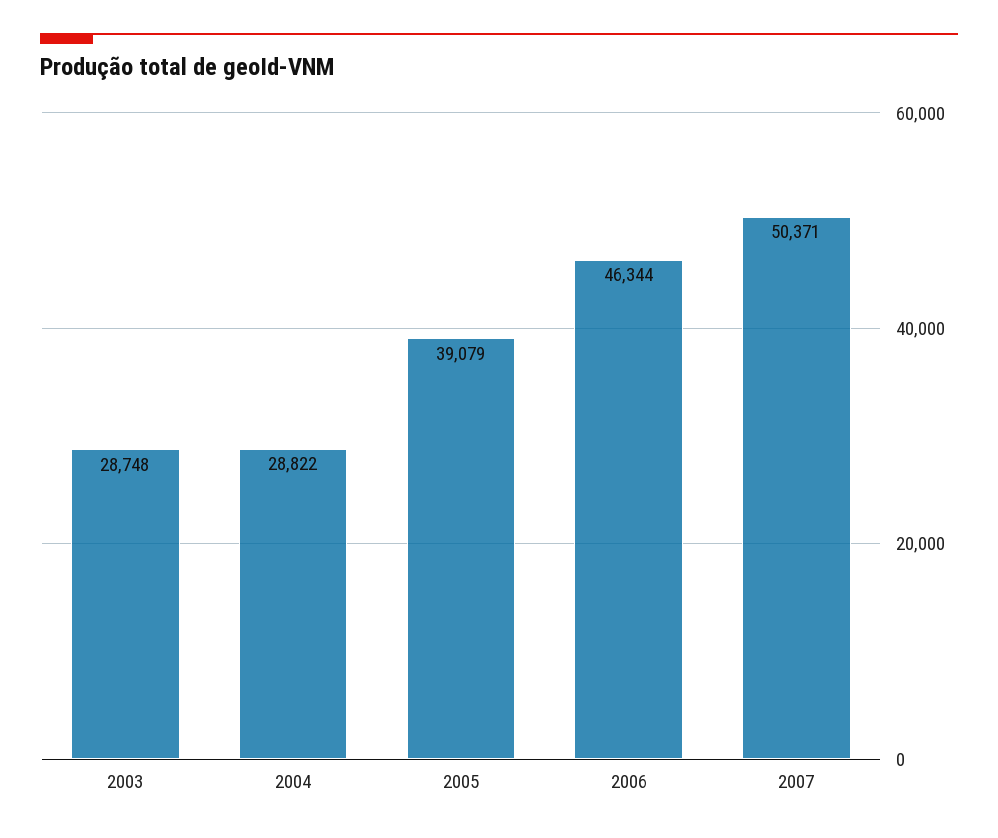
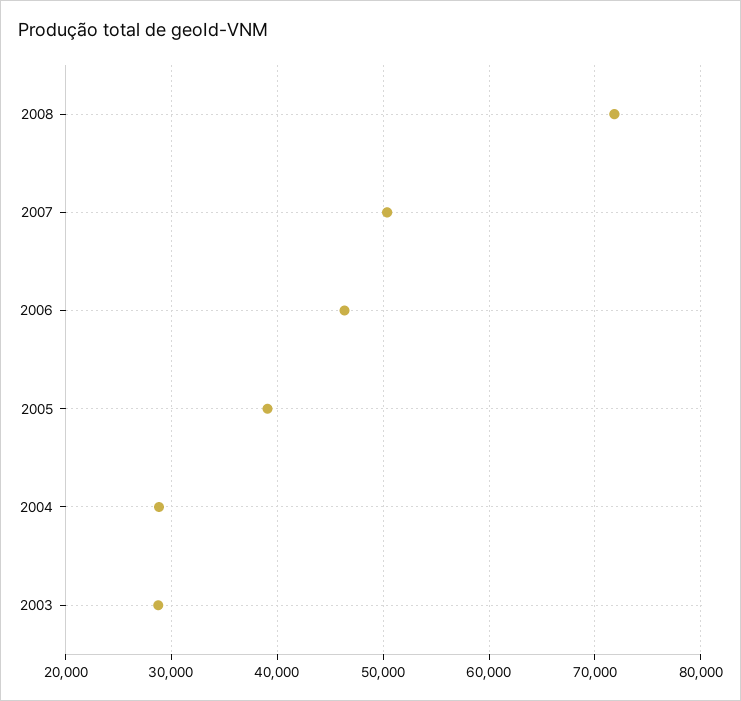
2008: none -> 72000

